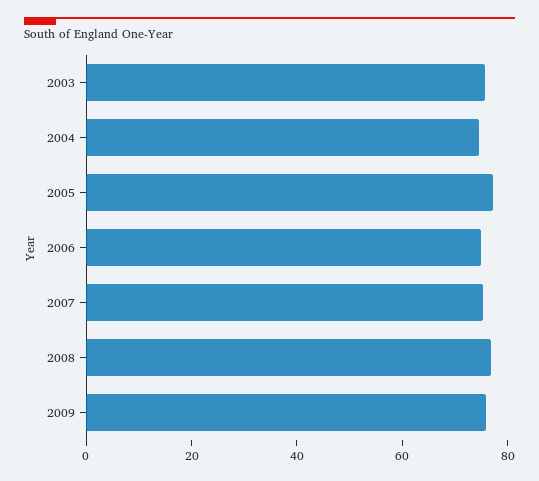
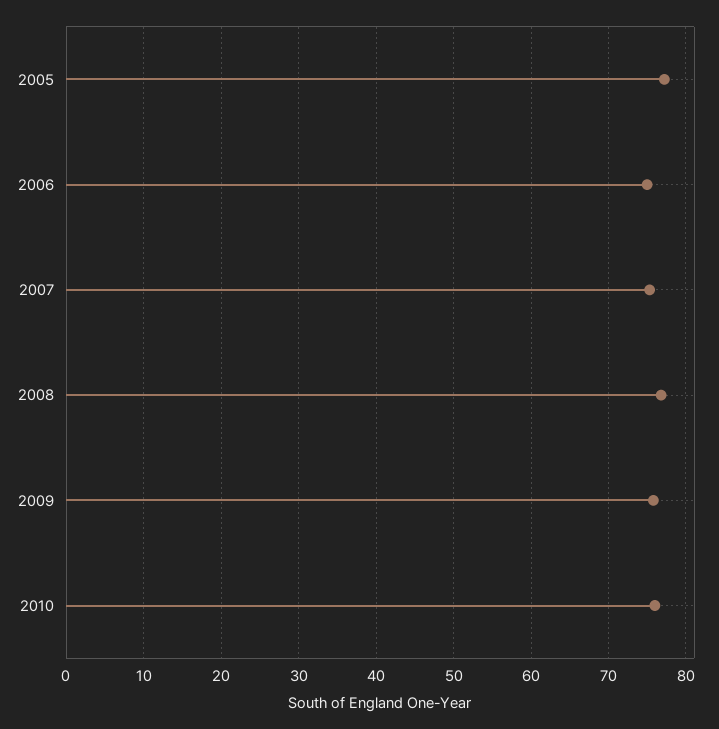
2003: 75 -> none
2004: 75 -> none
2010: none -> 76

